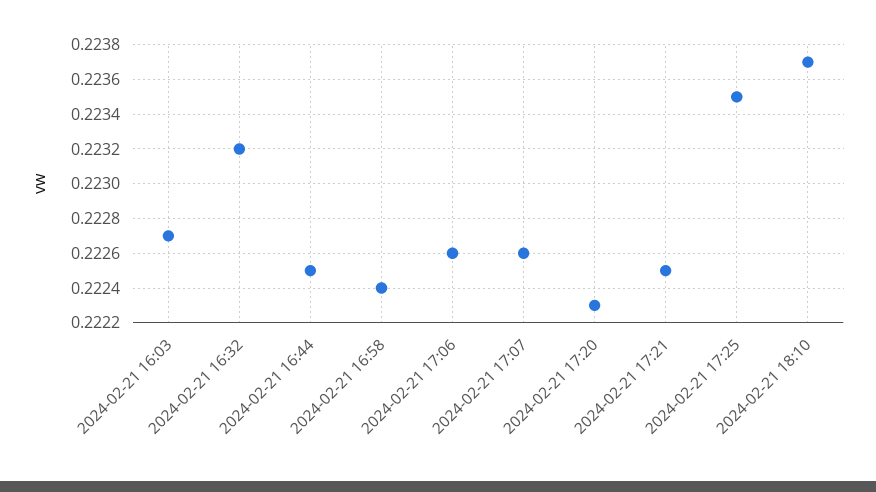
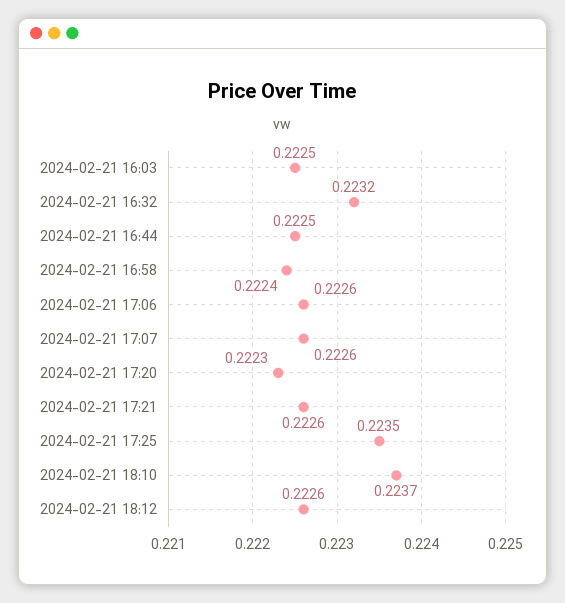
2024-02-21 16:03: 0.2227 -> 0.2225
2024-02-21 17:21: 0.2225 -> 0.2226
2024-02-21 18:12: none -> 0.2226

